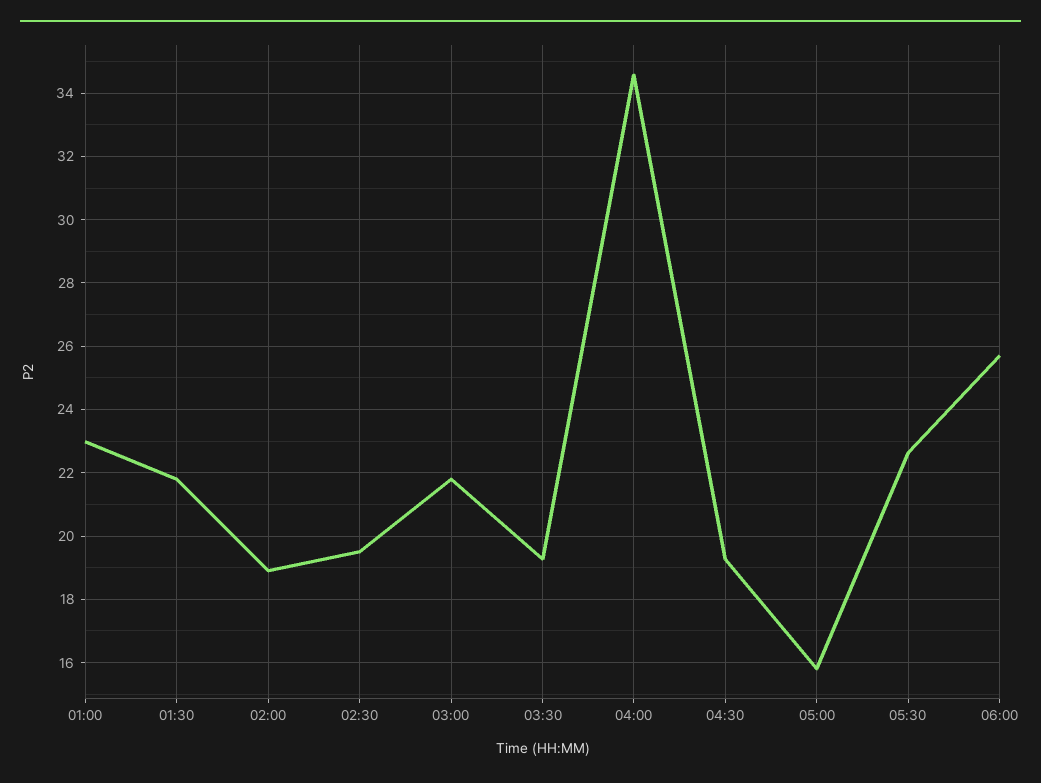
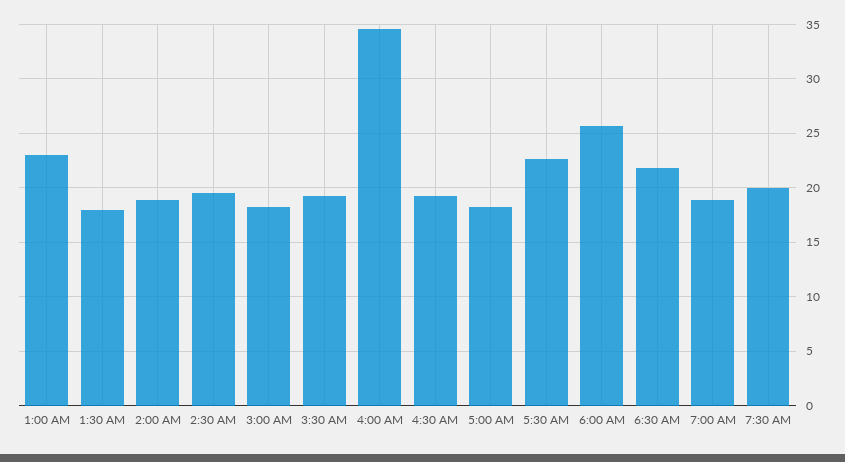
01:30: 21.8 -> 18
03:00: 21.8 -> 18
05:00: 15.8 -> 18
6:30 AM: none -> 22
7:00 AM: none -> 19
7:30 AM: none -> 20

